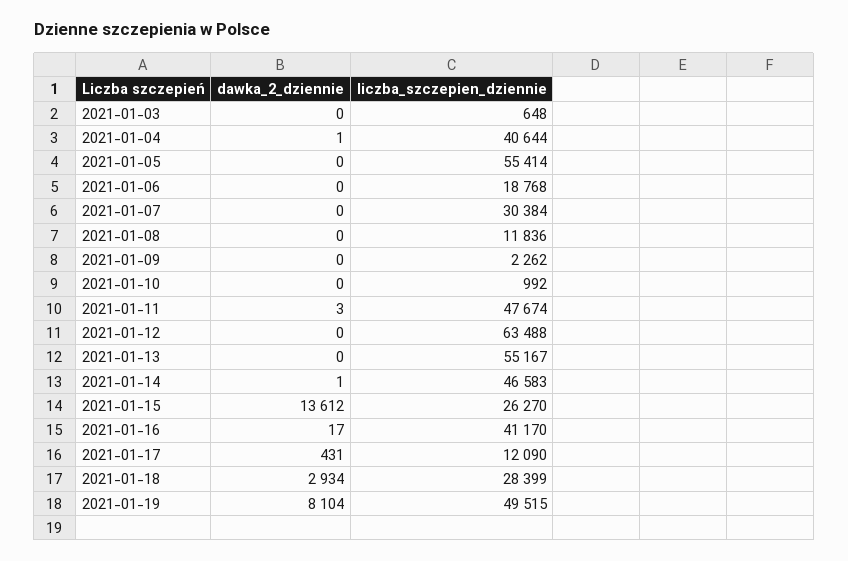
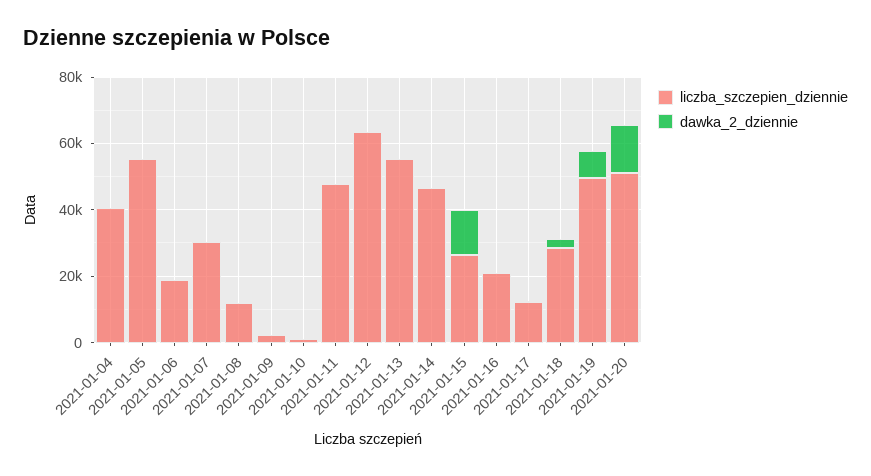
dawka_2_dziennie, 2021-01-03: 0 -> none
liczba_szczepien_dziennie, 2021-01-03: 648 -> none
liczba_szczepien_dziennie, 2021-01-16: 41170 -> 20000
liczba_szczepien_dziennie, 2021-01-20: none -> 50000
dawka_2_dziennie, 2021-01-20: none -> 15000

